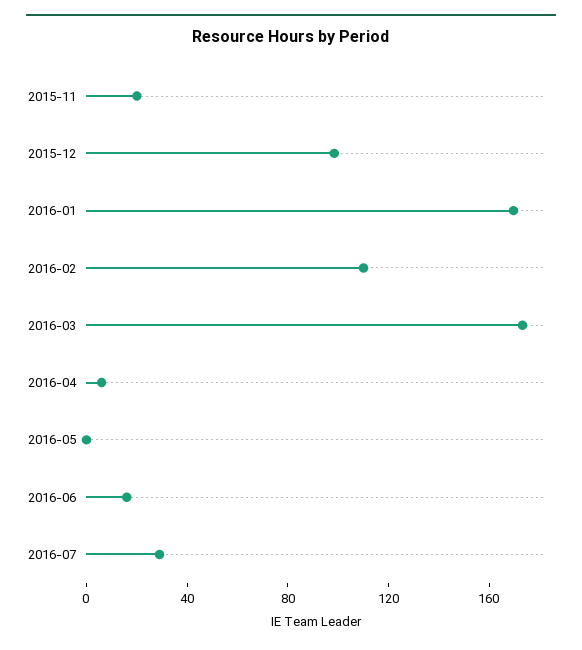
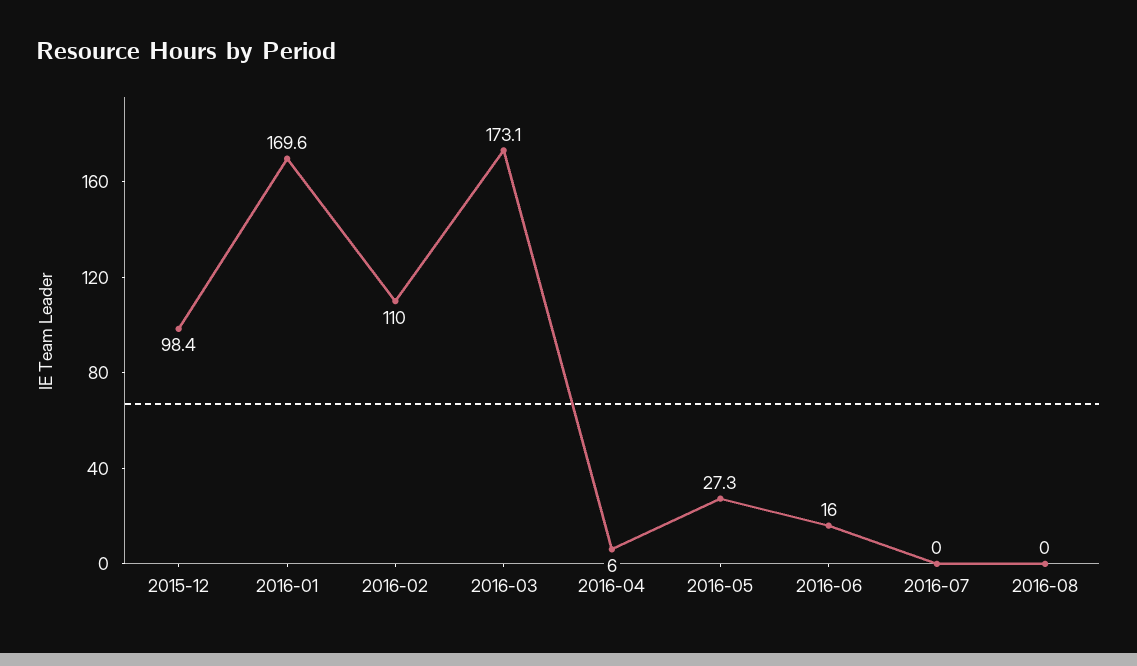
2015-11: 20 -> none
2016-05: 0 -> 27.3
2016-07: 30 -> 0
2016-08: none -> 0

